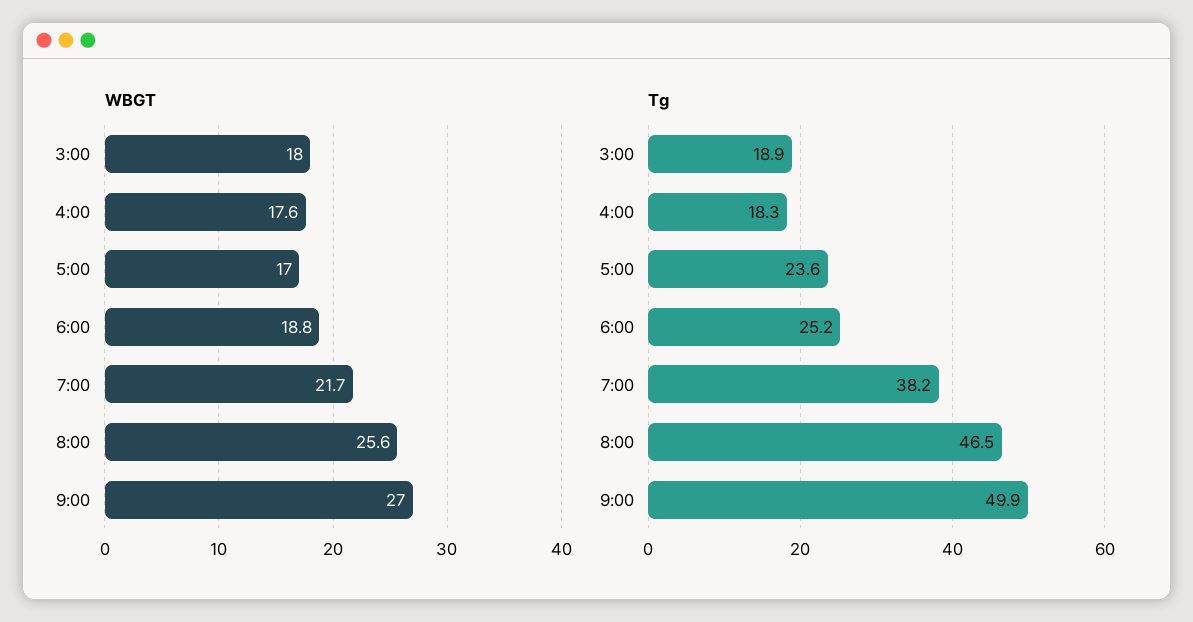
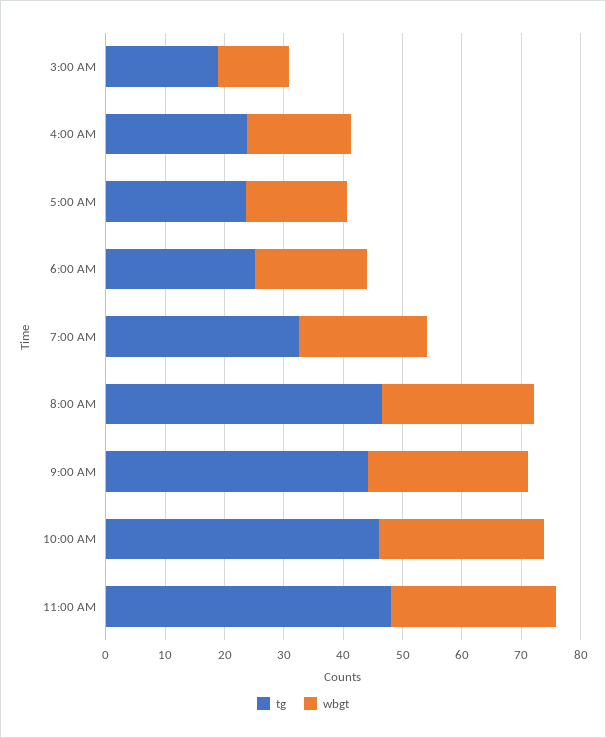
WBGT, 3:00: 18 -> 12
Tg, 4:00: 18.3 -> 24
Tg, 7:00: 38.2 -> 32
Tg, 9:00: 49.9 -> 44
Tg, 10:00 AM: none -> 46
WBGT, 10:00 AM: none -> 28
Tg, 11:00 AM: none -> 48
WBGT, 11:00 AM: none -> 28

